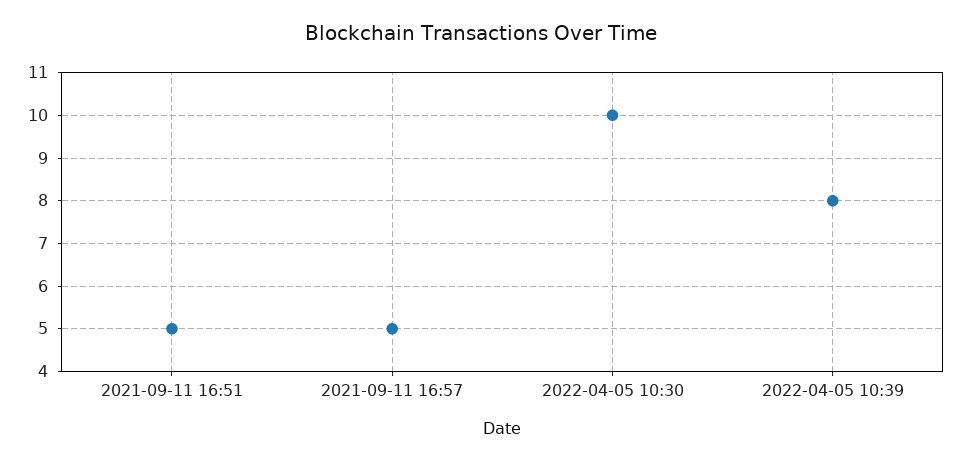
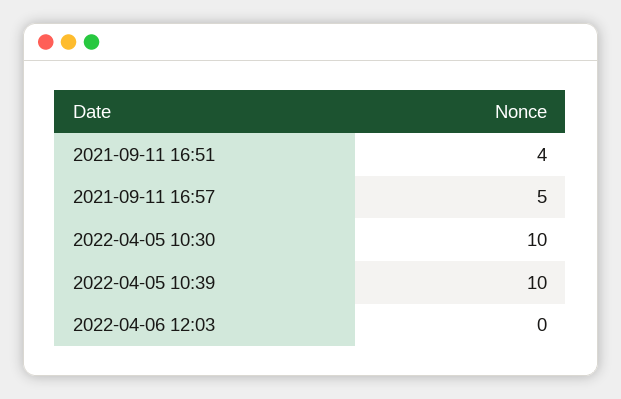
2021-09-11 16:51: 5 -> 4
2022-04-05 10:39: 8 -> 10
2022-04-06 12:03: none -> 0

